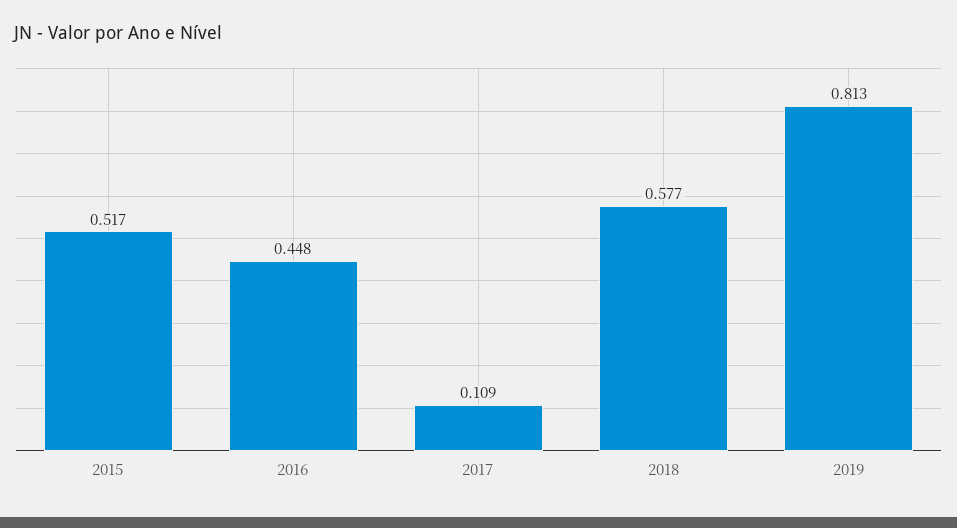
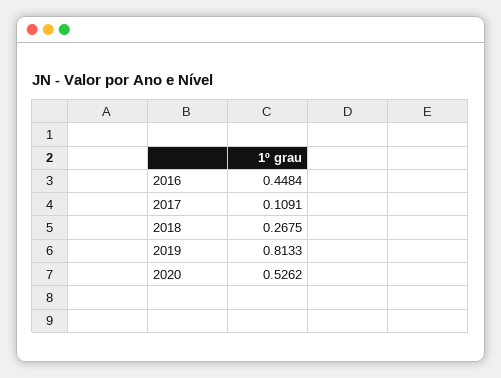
2015: 0.517 -> none
2018: 0.577 -> 0.2675
2020: none -> 0.5262

